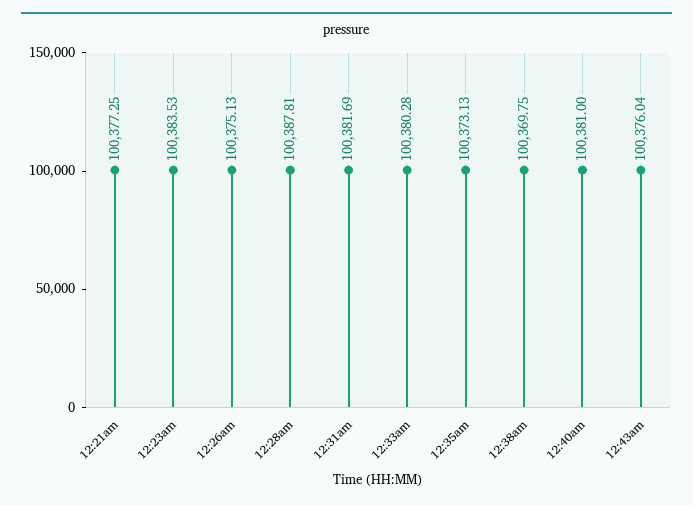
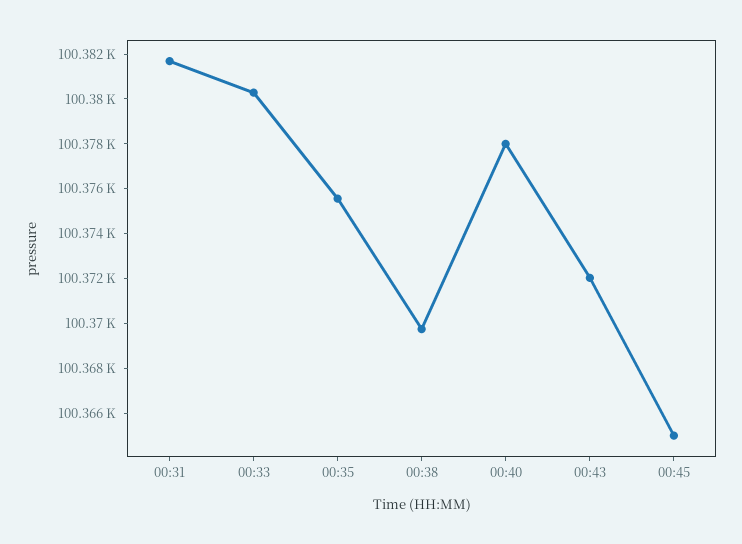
12:21am: 100377.25 -> none
12:23am: 100383.53 -> none
12:26am: 100375.13 -> none
12:28am: 100387.81 -> none
12:35am: 100373.13 -> 100375.5
12:40am: 100381 -> 100378
12:43am: 100376.04 -> 100372
00:45: none -> 100365

